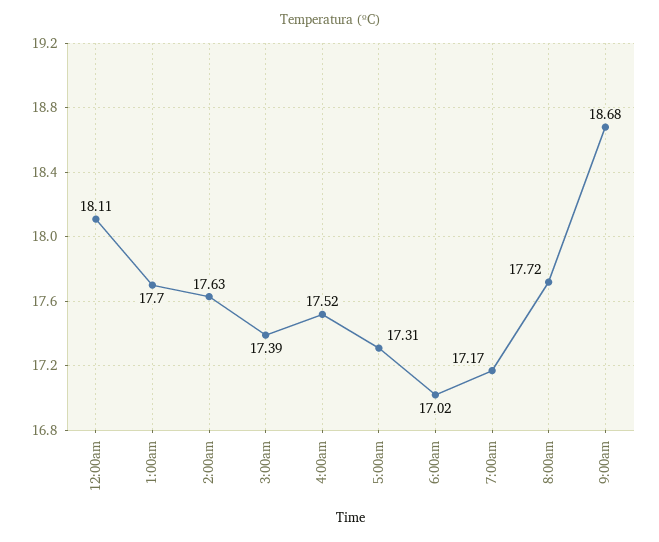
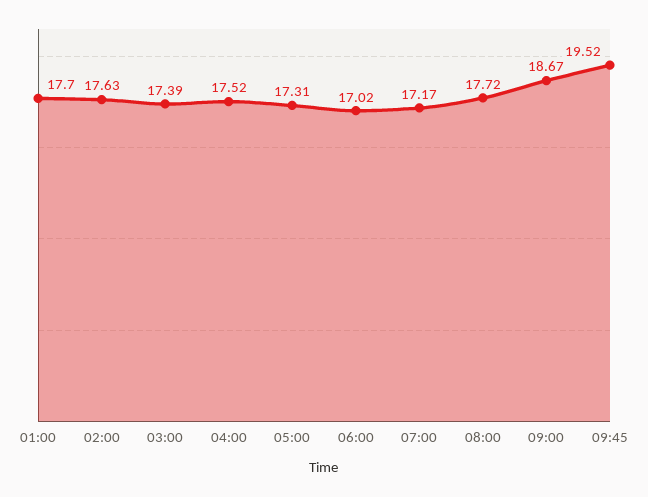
12:00am: 18.11 -> none
9:00am: 18.68 -> 18.67
09:45: none -> 19.52

